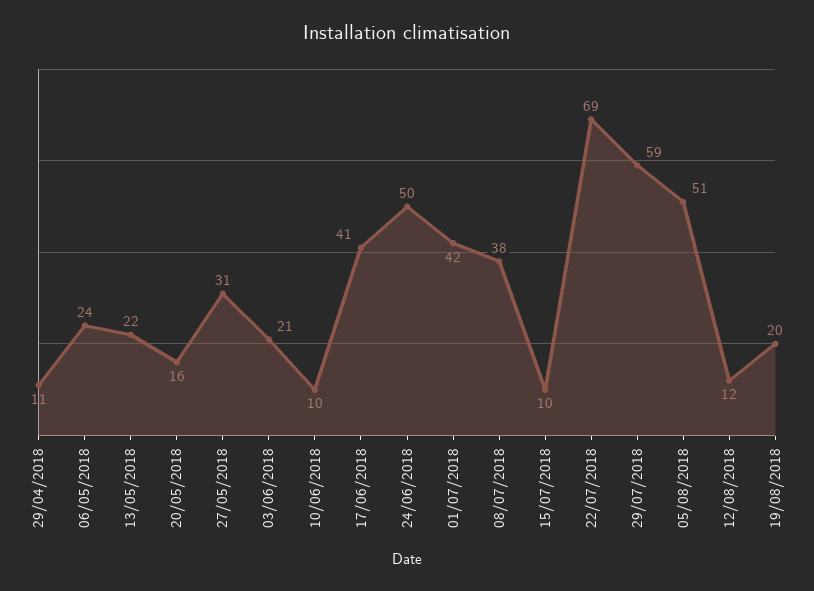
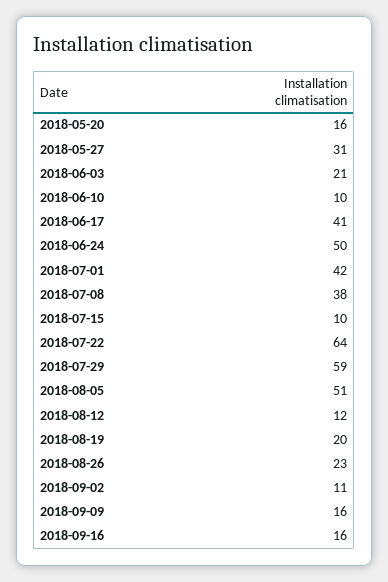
29/04/2018: 11 -> none
06/05/2018: 24 -> none
13/05/2018: 22 -> none
22/07/2018: 69 -> 64
2018-08-26: none -> 23
2018-09-02: none -> 11
2018-09-09: none -> 16
2018-09-16: none -> 16

